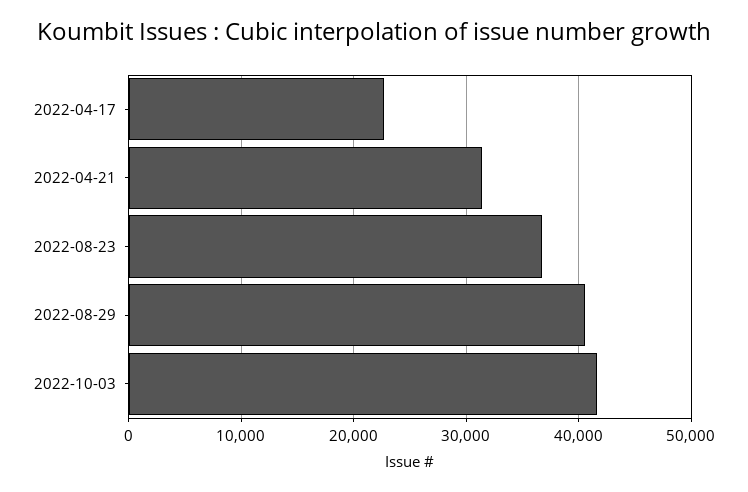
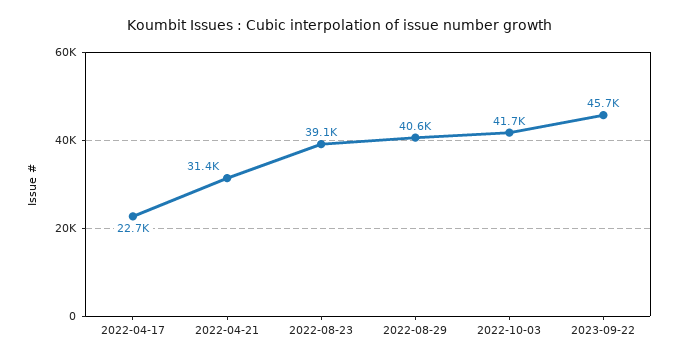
2022-08-23: 37000 -> 39100
2023-09-22: none -> 45700

